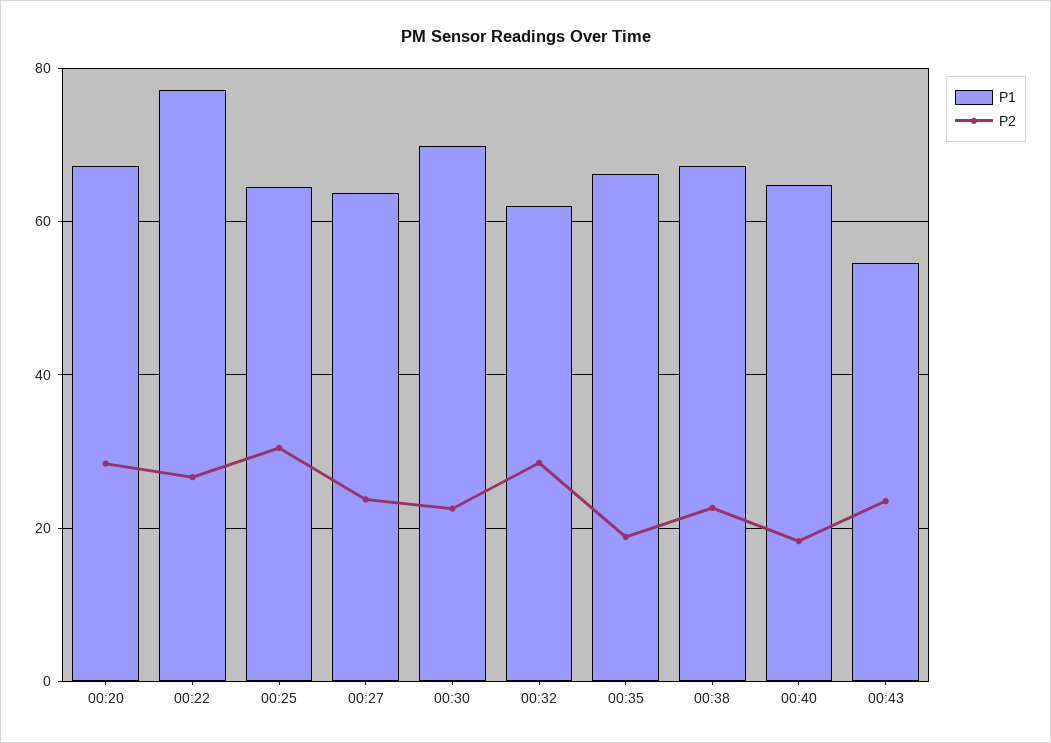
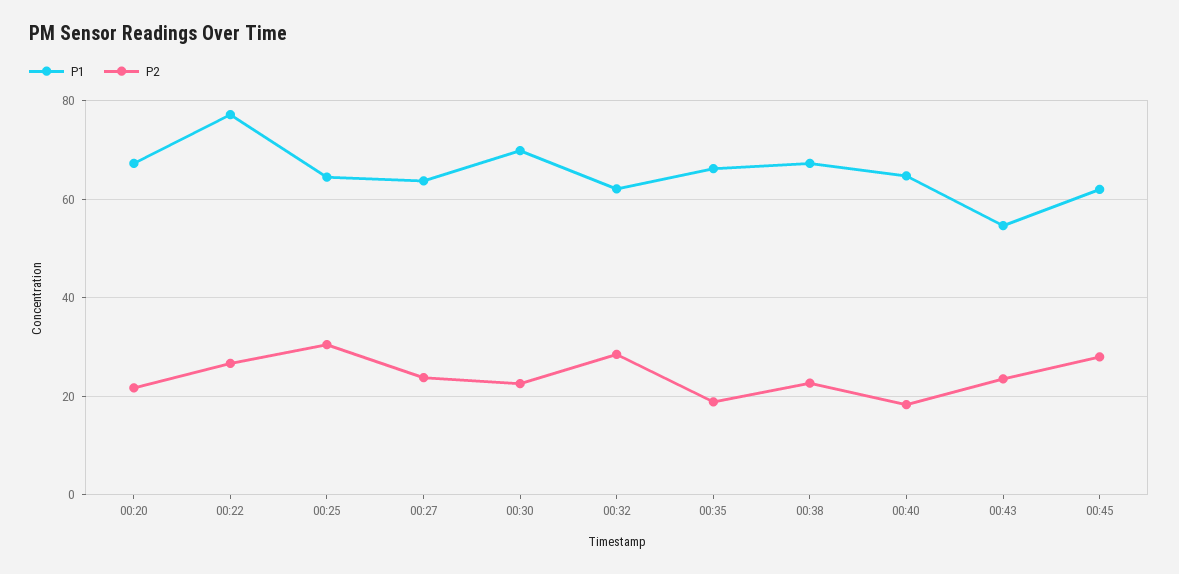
P2, 00:20: 28 -> 22
P1, 00:45: none -> 62
P2, 00:45: none -> 28

